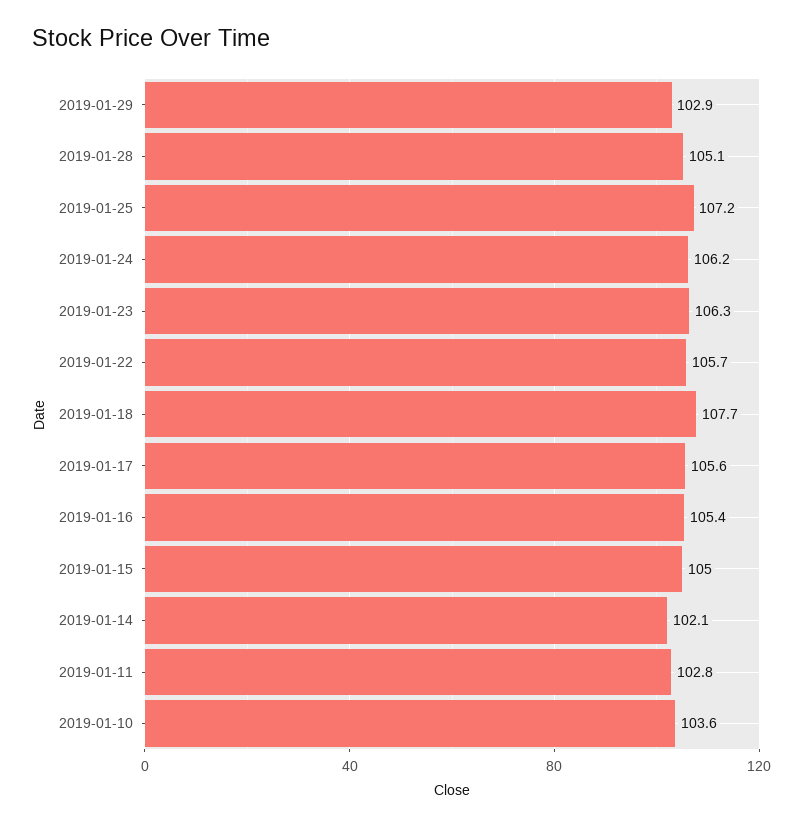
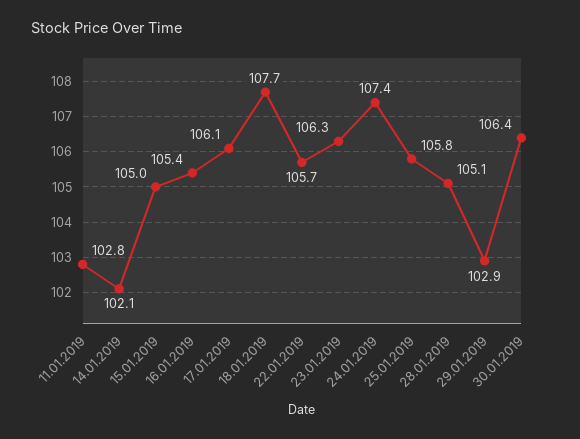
2019-01-25: 107.2 -> 105.8
2019-01-24: 106.2 -> 107.4
2019-01-17: 105.6 -> 106.1
2019-01-10: 103.6 -> none
30.01.2019: none -> 106.4

